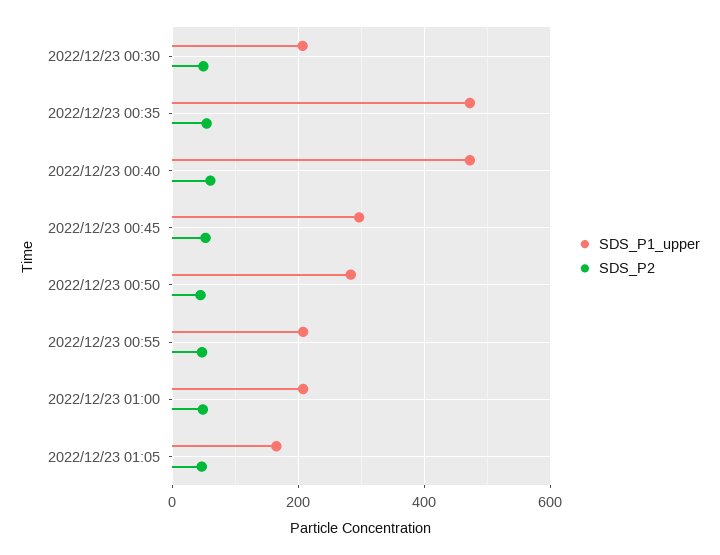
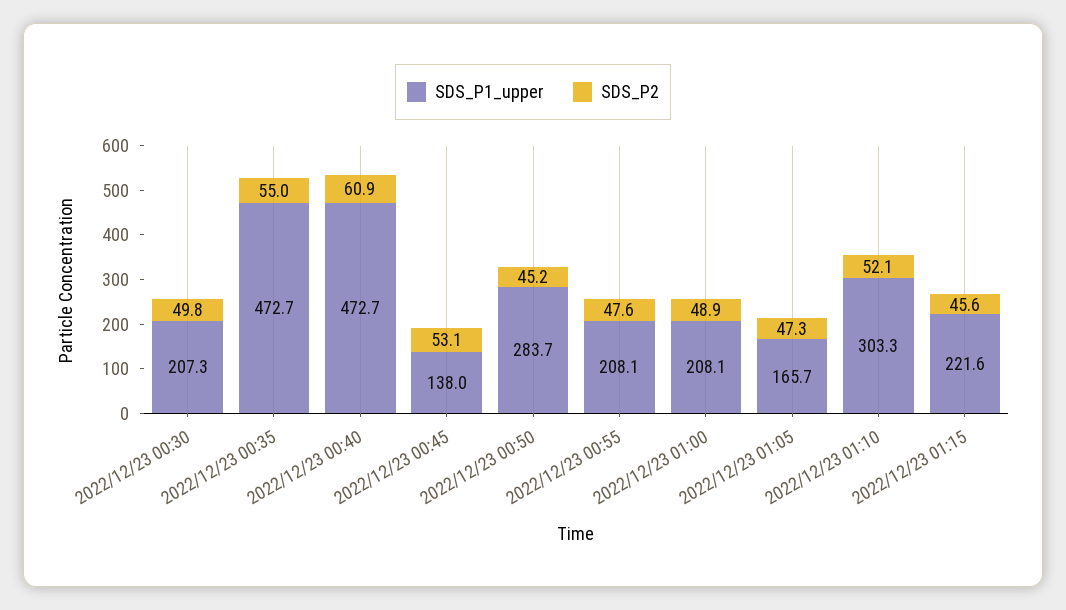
SDS_P1_upper, 2022/12/23 00:45: 300 -> 138
SDS_P1_upper, 2022/12/23 01:10: none -> 303.3
SDS_P2, 2022/12/23 01:10: none -> 52.1
SDS_P1_upper, 2022/12/23 01:15: none -> 221.6
SDS_P2, 2022/12/23 01:15: none -> 45.6

